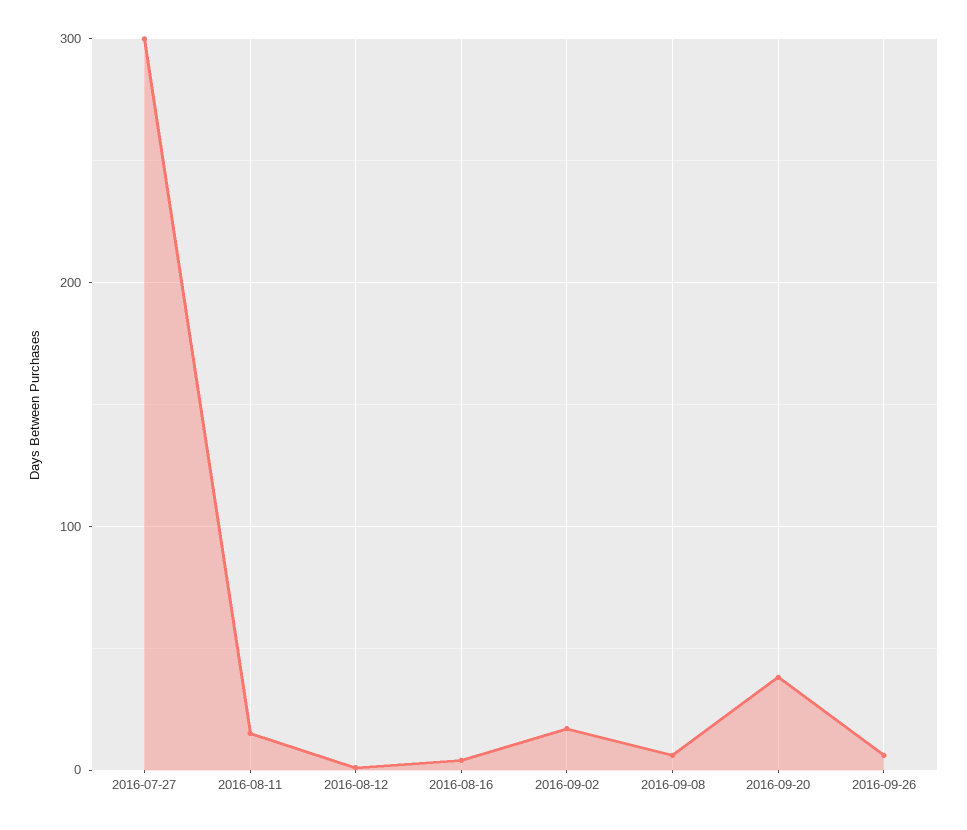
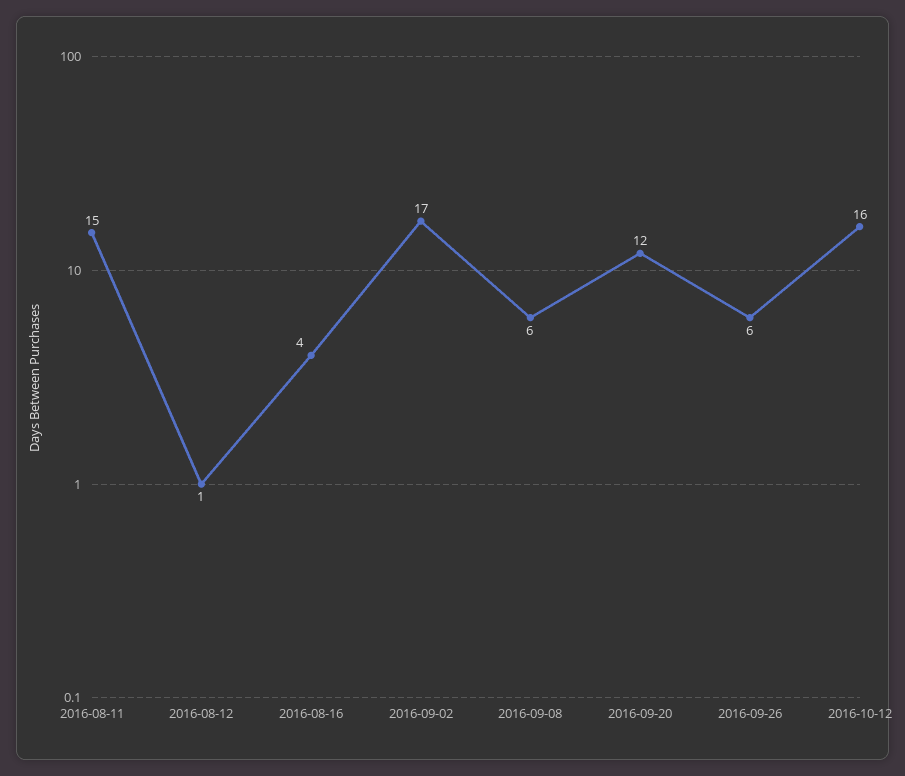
2016-07-27: 300 -> none
2016-09-20: 40 -> 12
2016-10-12: none -> 16

